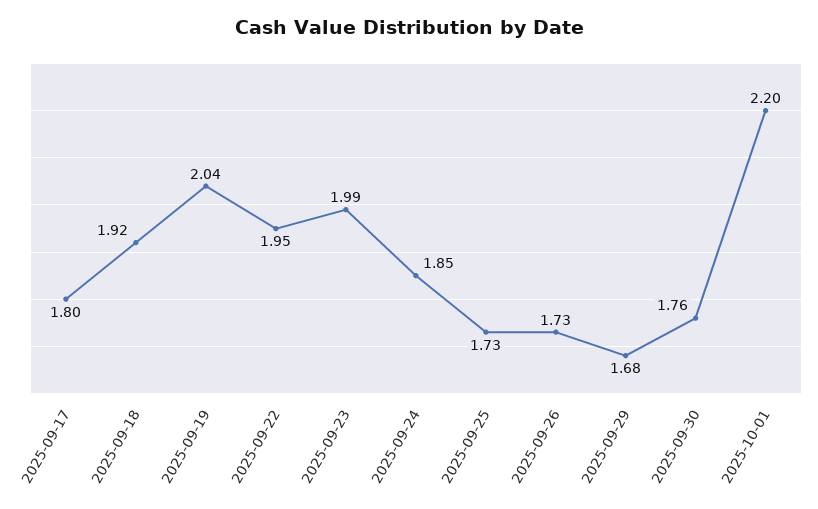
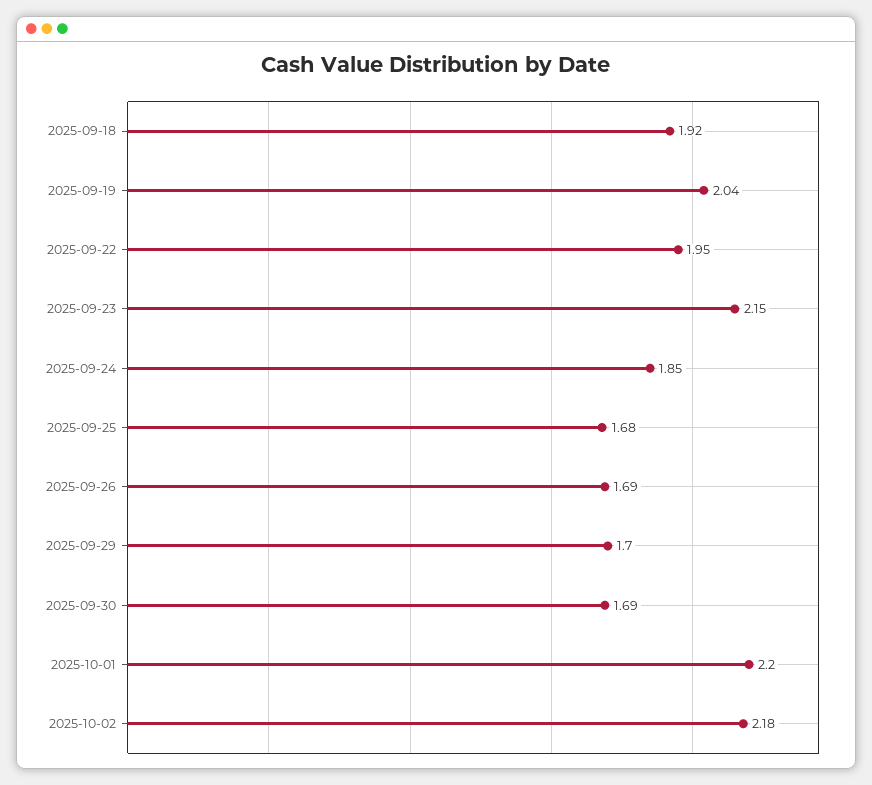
2025-09-17: 1.8 -> none
2025-09-23: 1.99 -> 2.15
2025-09-25: 1.73 -> 1.68
2025-09-26: 1.73 -> 1.69
2025-09-29: 1.68 -> 1.7
2025-09-30: 1.76 -> 1.69
2025-10-02: none -> 2.18

